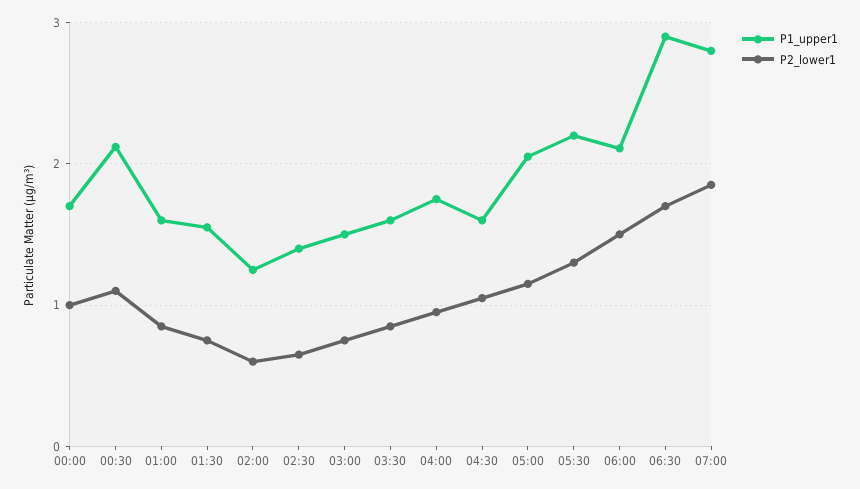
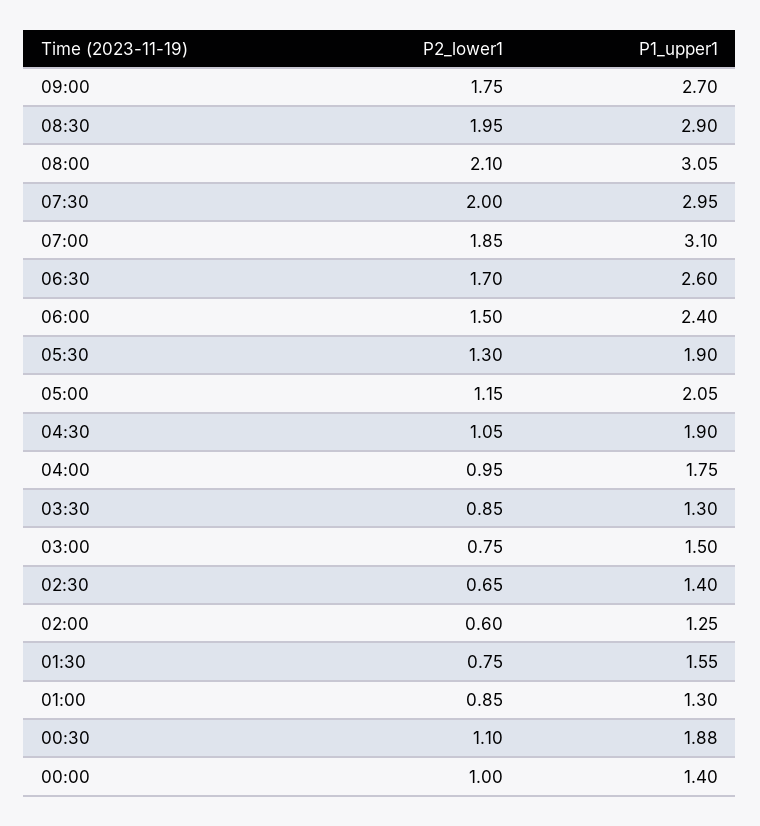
P1_upper1, 00:00: 1.7 -> 1.4
P1_upper1, 00:30: 2.1 -> 1.88
P1_upper1, 01:00: 1.6 -> 1.3
P1_upper1, 03:30: 1.6 -> 1.3
P1_upper1, 04:30: 1.6 -> 1.9
P1_upper1, 05:30: 2.2 -> 1.9
P1_upper1, 06:00: 2.1 -> 2.4
P1_upper1, 06:30: 2.9 -> 2.6
P1_upper1, 07:00: 2.8 -> 3.1
P2_lower1, 09:00: none -> 1.75
P1_upper1, 09:00: none -> 2.7
P2_lower1, 08:30: none -> 1.95
P1_upper1, 08:30: none -> 2.9
P2_lower1, 08:00: none -> 2.1
P1_upper1, 08:00: none -> 3.05
P2_lower1, 07:30: none -> 2
P1_upper1, 07:30: none -> 2.95

